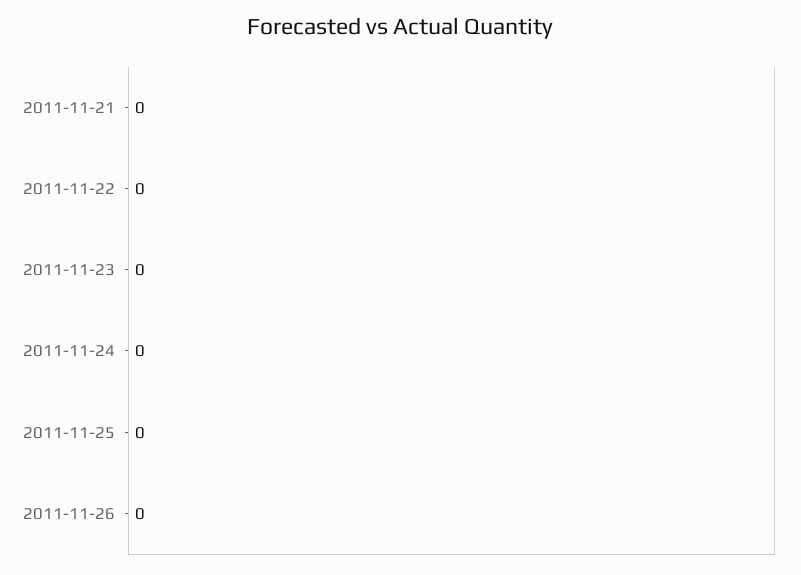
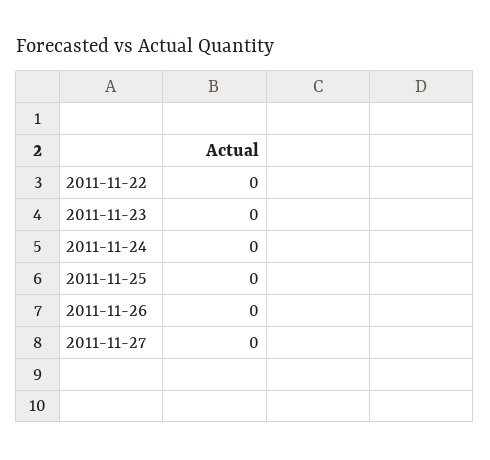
2011-11-21: 0 -> none
2011-11-27: none -> 0

